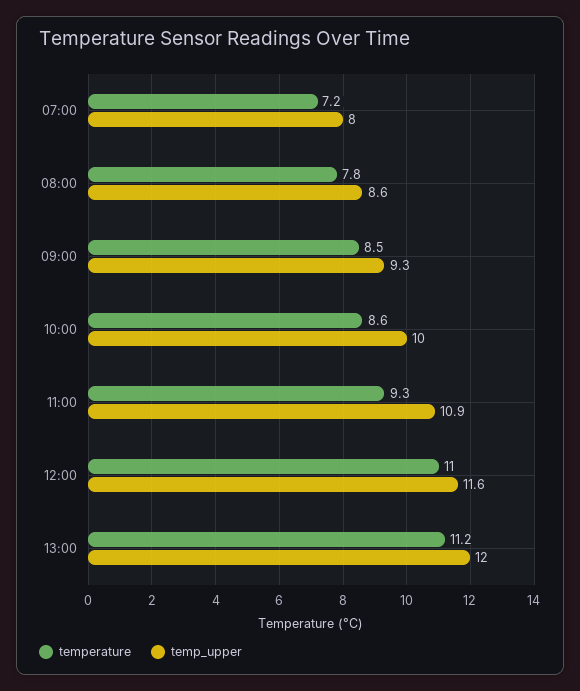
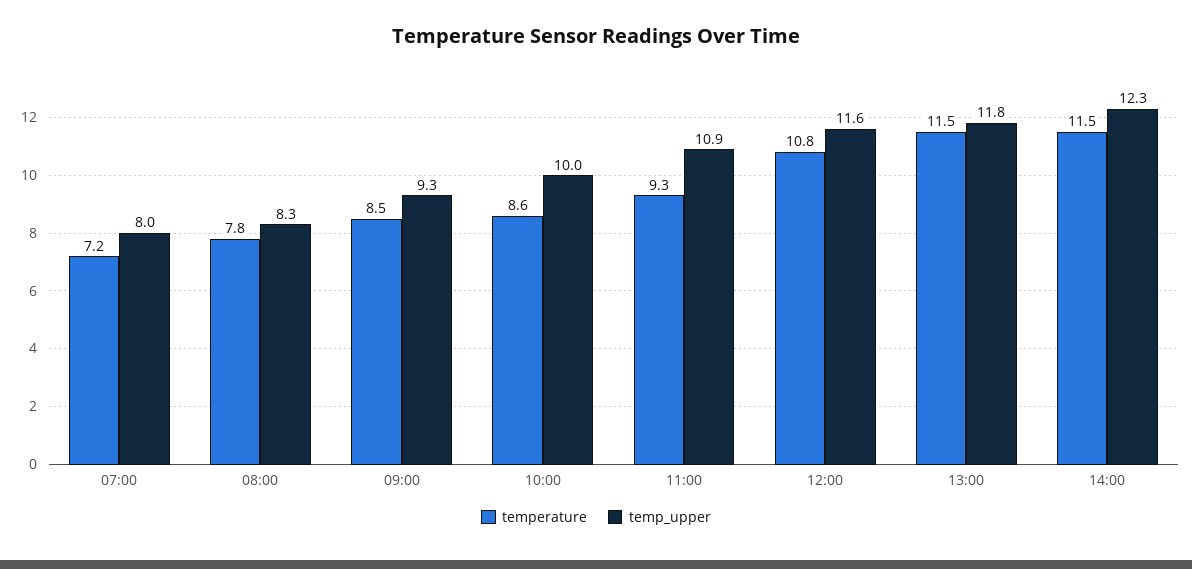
temp_upper, 08:00: 8.6 -> 8.3
temperature, 12:00: 11 -> 10.8
temperature, 13:00: 11.2 -> 11.5
temp_upper, 13:00: 12 -> 11.8
temperature, 14:00: none -> 11.5
temp_upper, 14:00: none -> 12.3

